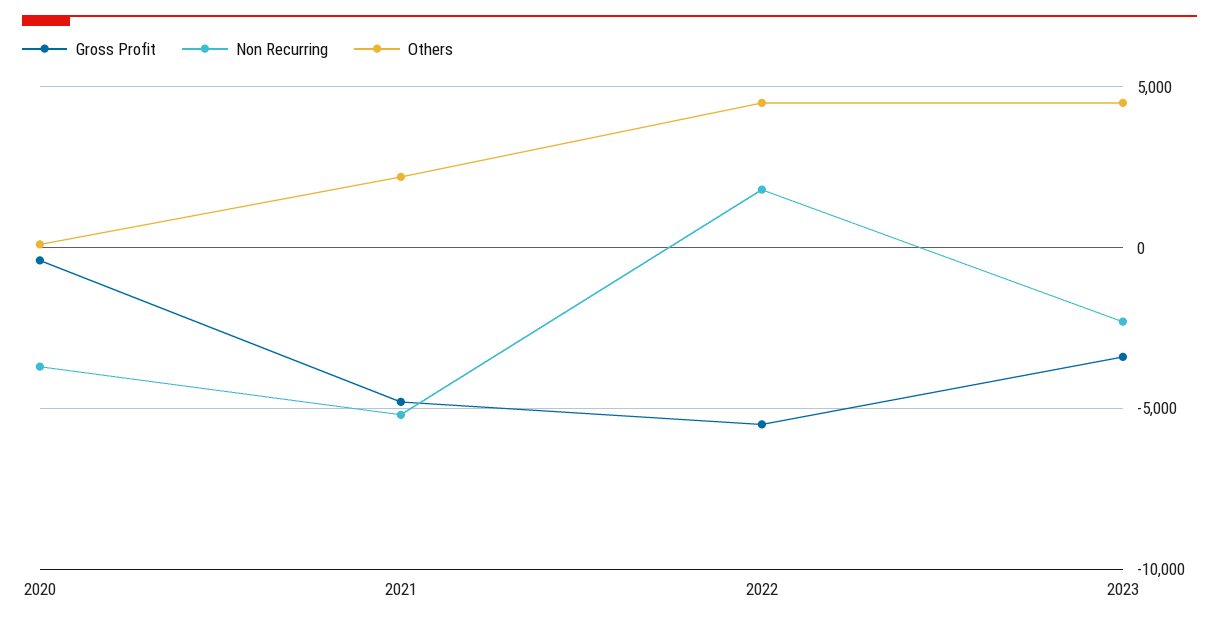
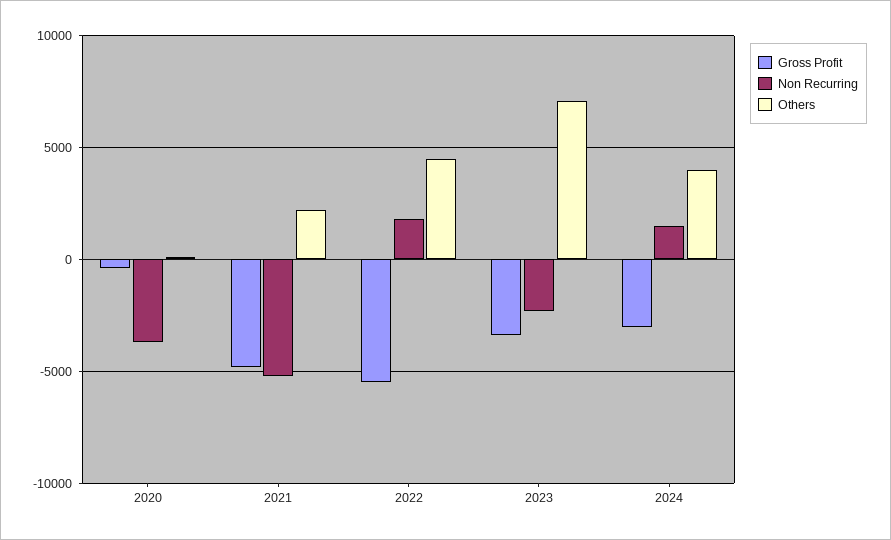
Others, 2023: 4500 -> 7000
Gross Profit, 2024: none -> -3000
Non Recurring, 2024: none -> 1500
Others, 2024: none -> 4000

